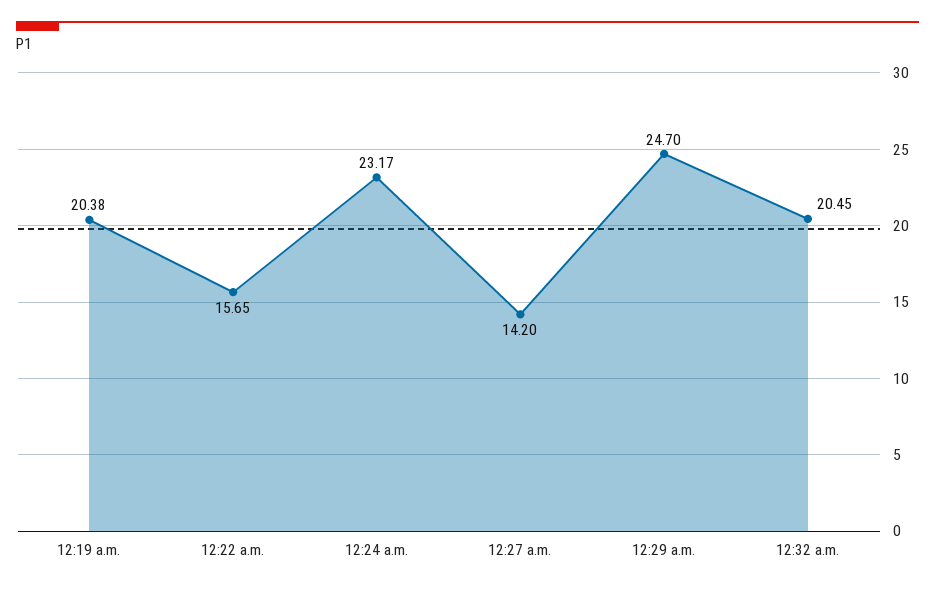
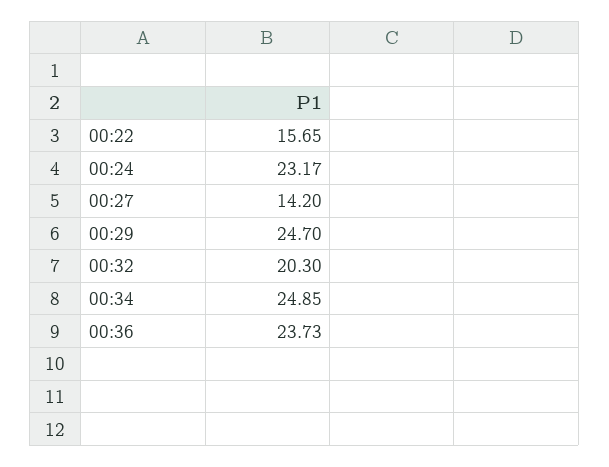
12:19 a.m.: 20.38 -> none
12:32 a.m.: 20.45 -> 20.3
00:34: none -> 24.85
00:36: none -> 23.73

